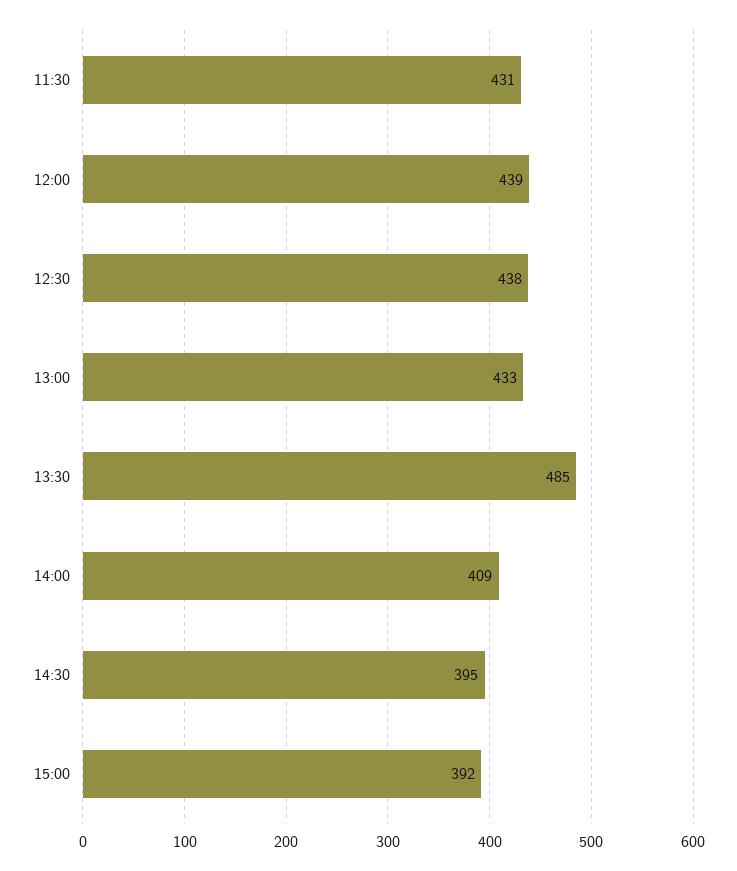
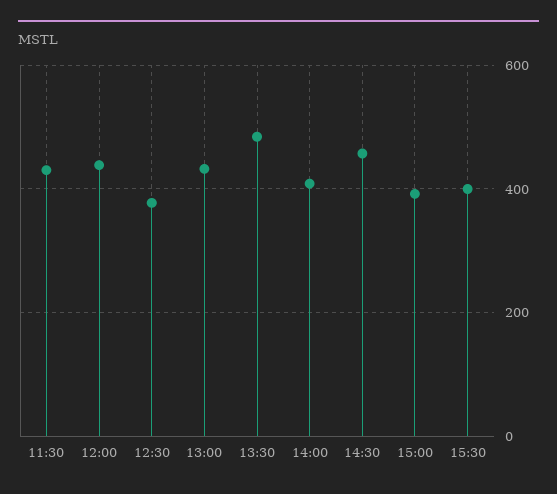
12:30: 438 -> 380
14:30: 395 -> 460
15:30: none -> 400

